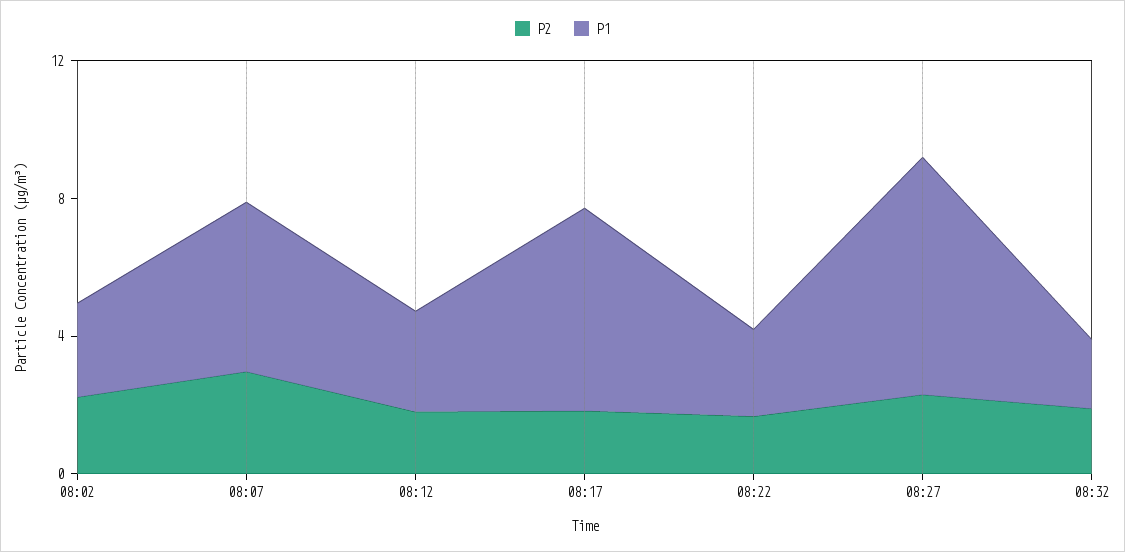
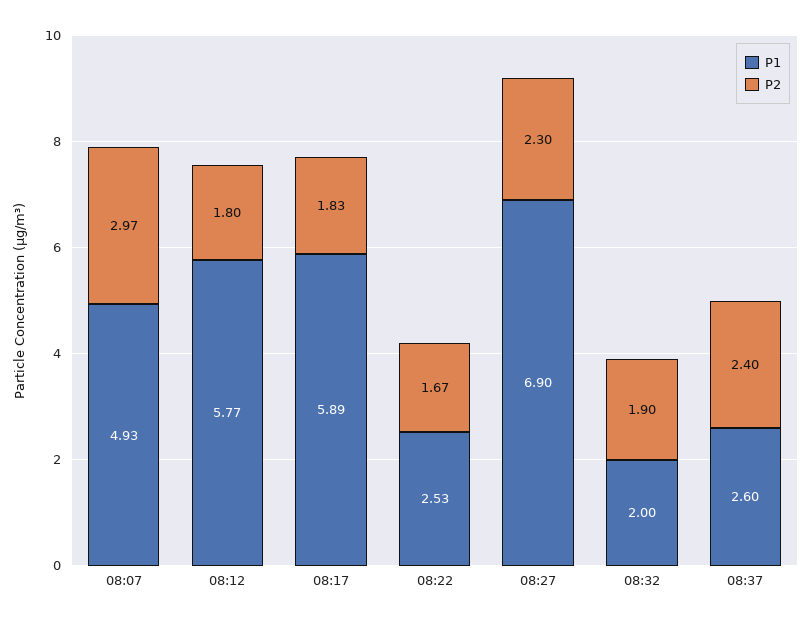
P2, 08:02: 2 -> none
P1, 08:02: 3 -> none
P1, 08:12: 3 -> 5.77
P1, 08:37: none -> 2.6
P2, 08:37: none -> 2.4

